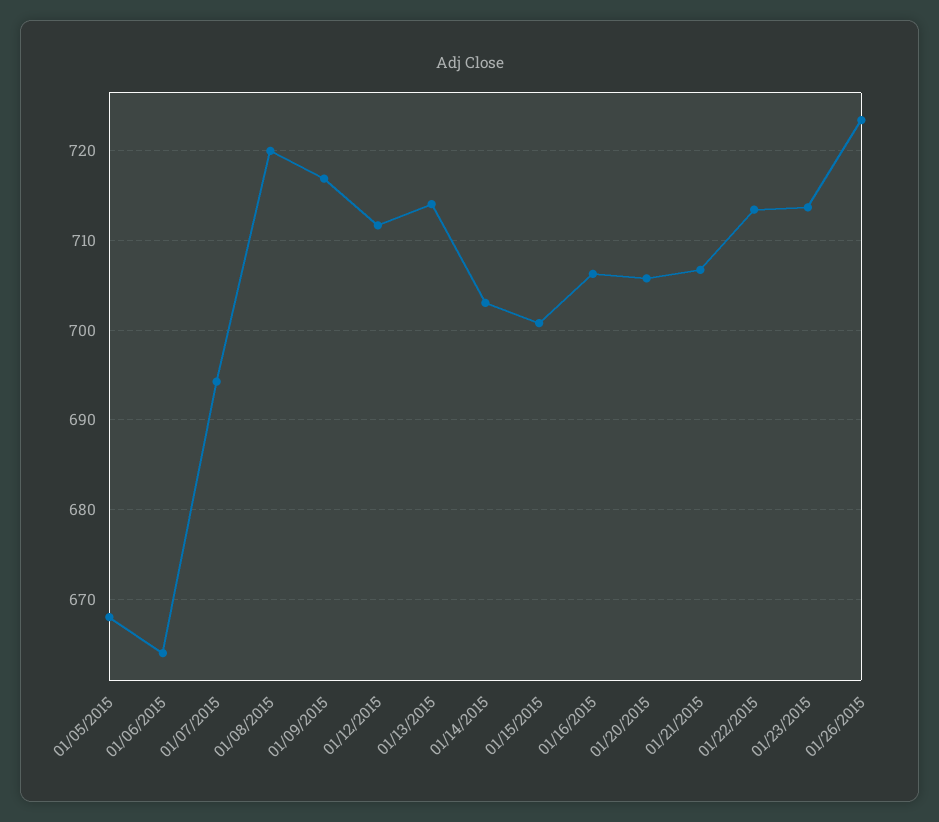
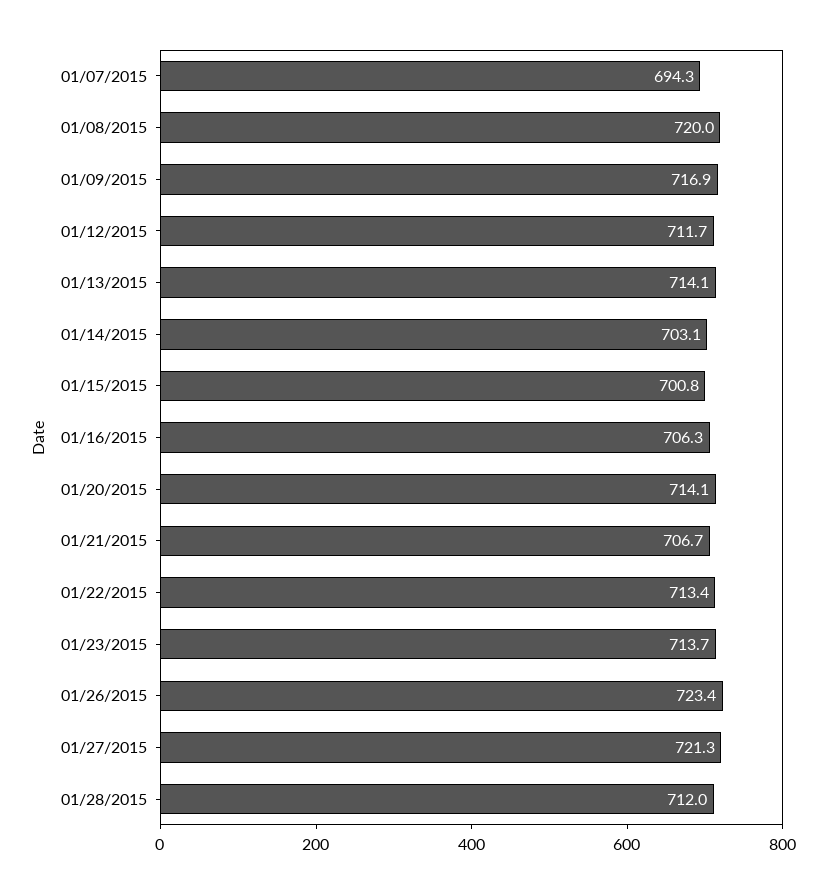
01/05/2015: 668 -> none
01/06/2015: 664 -> none
01/20/2015: 706 -> 714.1
01/27/2015: none -> 721.3
01/28/2015: none -> 712

